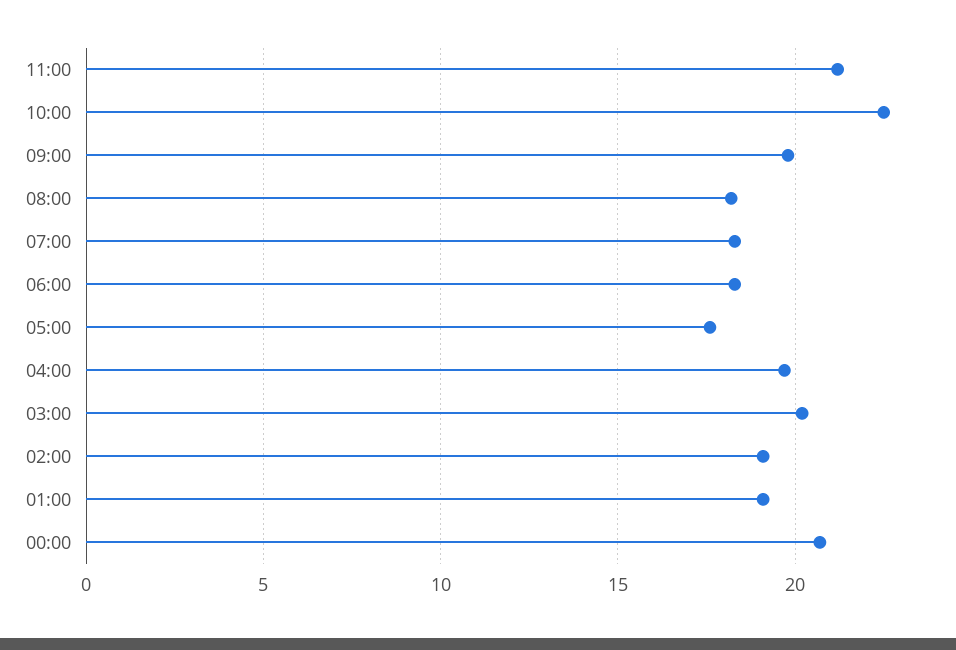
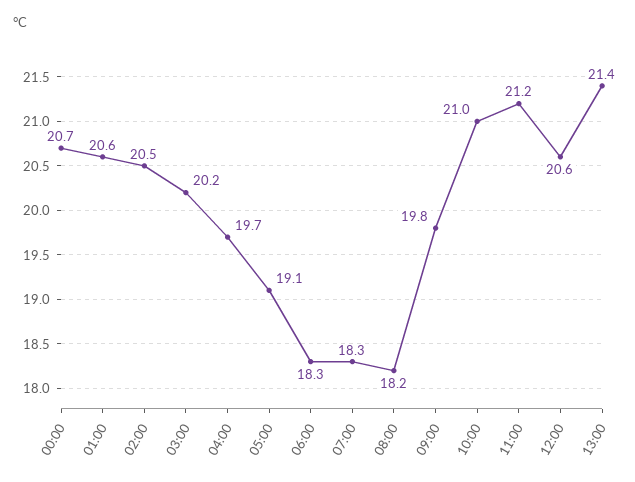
10:00: 22.5 -> 21
05:00: 17.5 -> 19.1
02:00: 19 -> 20.5
01:00: 19 -> 20.6
12:00: none -> 20.6
13:00: none -> 21.4

